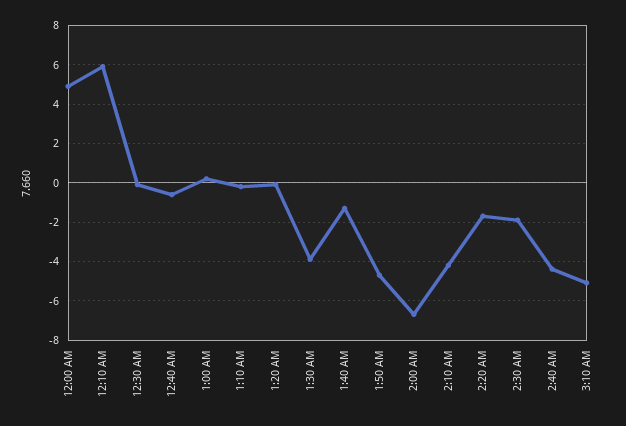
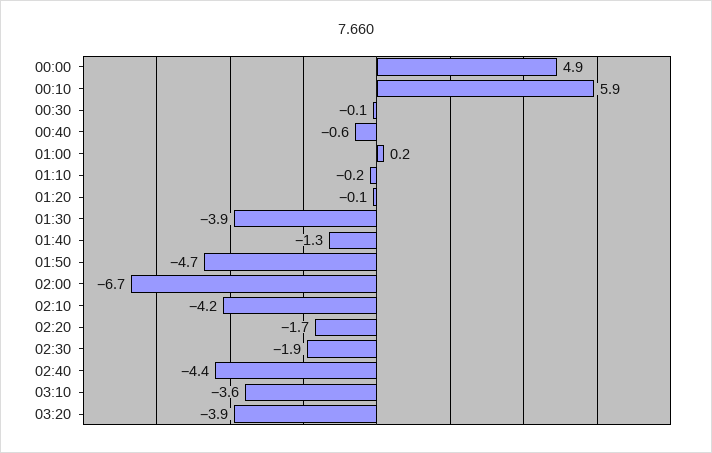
3:10 AM: -5 -> -3.6
03:20: none -> -3.9

